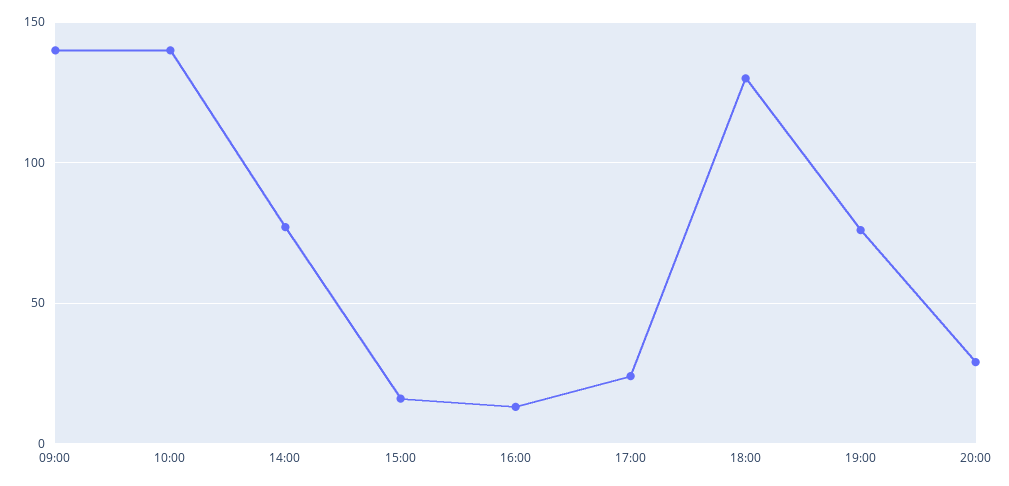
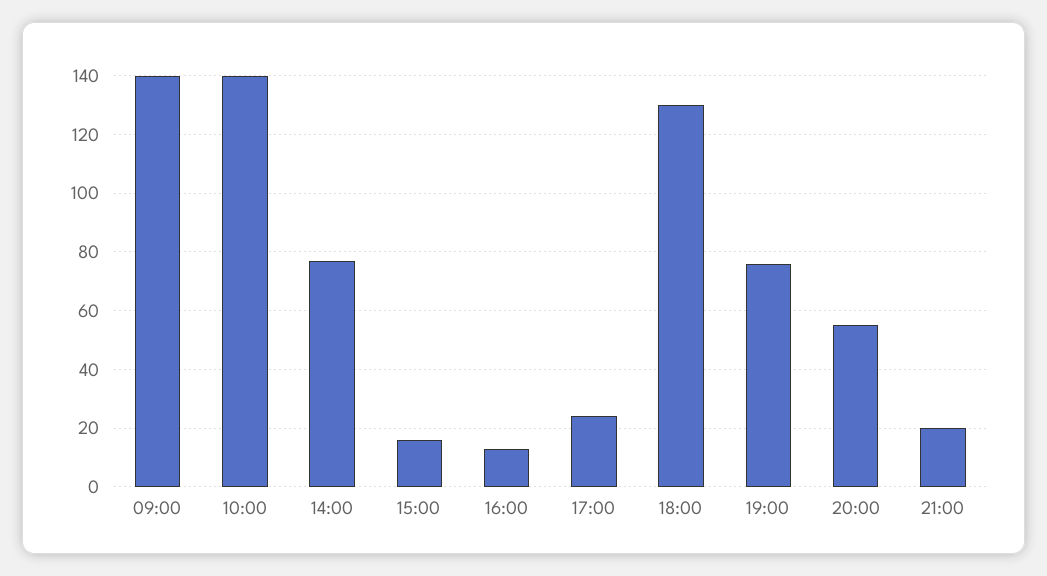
20:00: 30 -> 55
21:00: none -> 20

